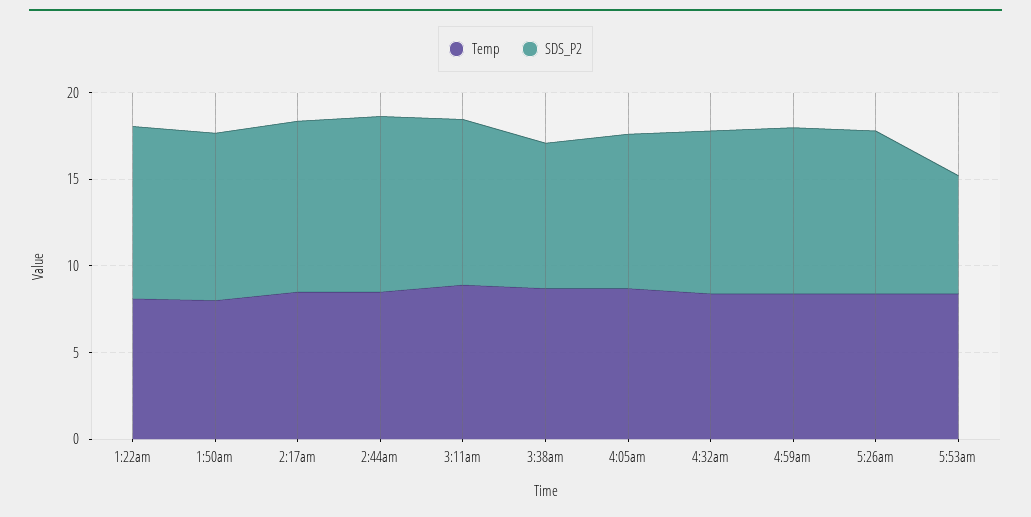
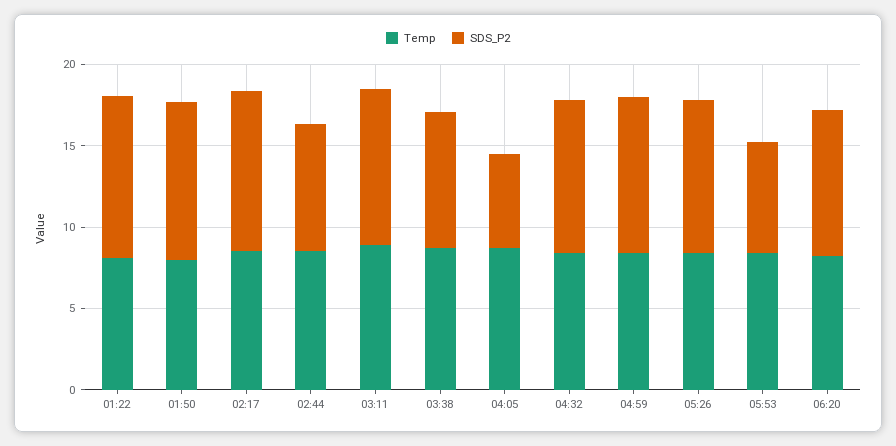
SDS_P2, 2:44am: 10 -> 8
SDS_P2, 4:05am: 9 -> 6
Temp, 06:20: none -> 8
SDS_P2, 06:20: none -> 9

